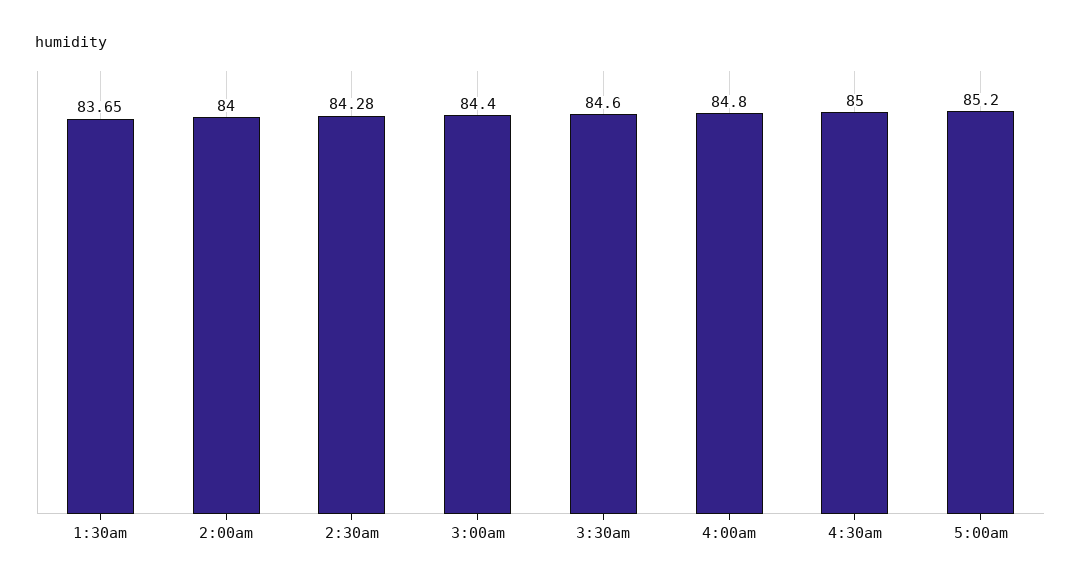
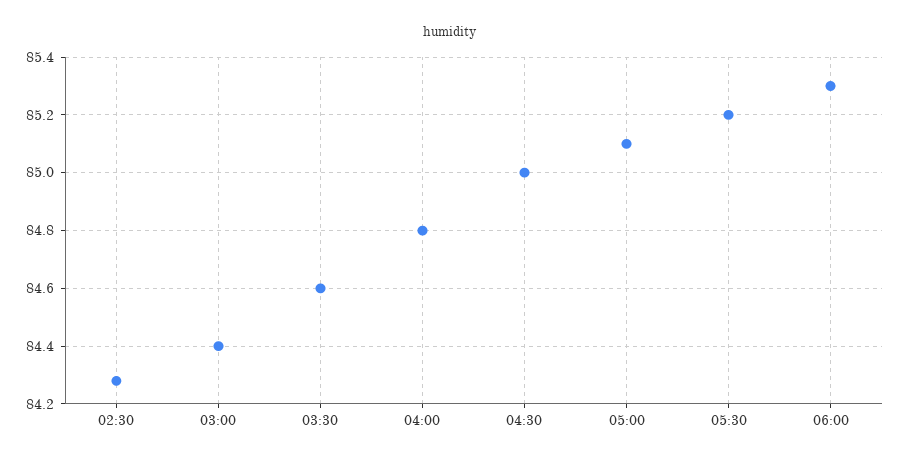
1:30am: 83.65 -> none
2:00am: 84 -> none
5:00am: 85.2 -> 85.1
05:30: none -> 85.2
06:00: none -> 85.3

